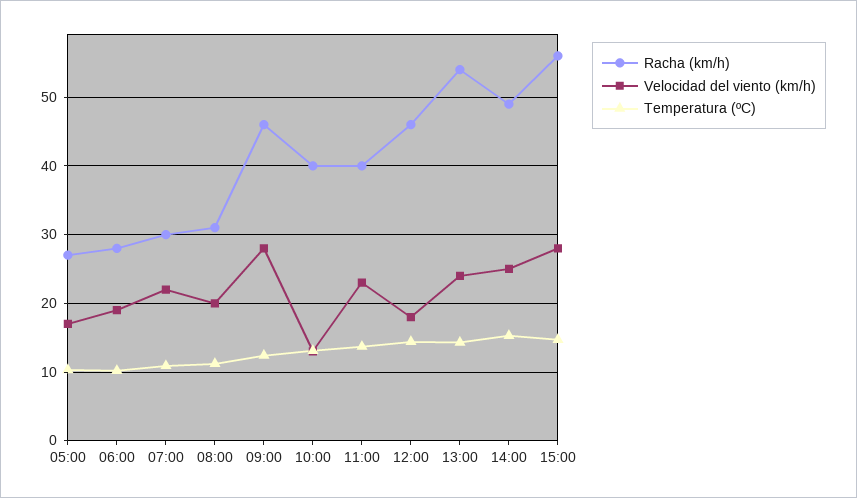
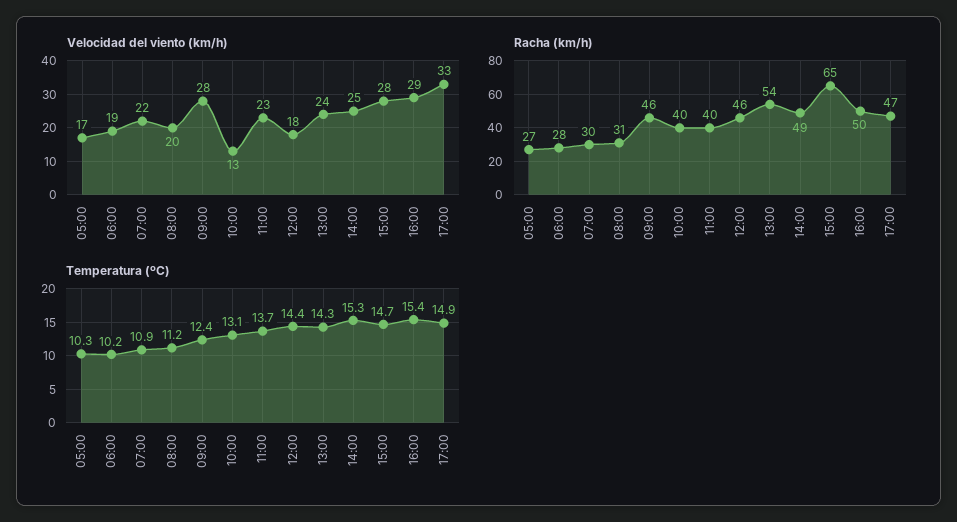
Racha (km/h), 15:00: 56 -> 65
Velocidad del viento (km/h), 16:00: none -> 29
Velocidad del viento (km/h), 17:00: none -> 33
Racha (km/h), 16:00: none -> 50
Racha (km/h), 17:00: none -> 47
Temperatura (ºC), 16:00: none -> 15.4
Temperatura (ºC), 17:00: none -> 14.9

